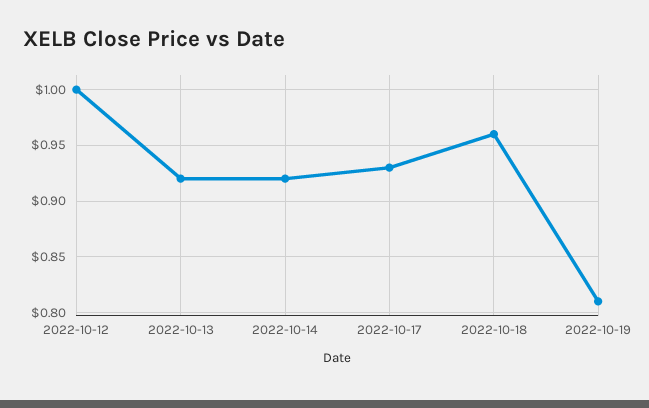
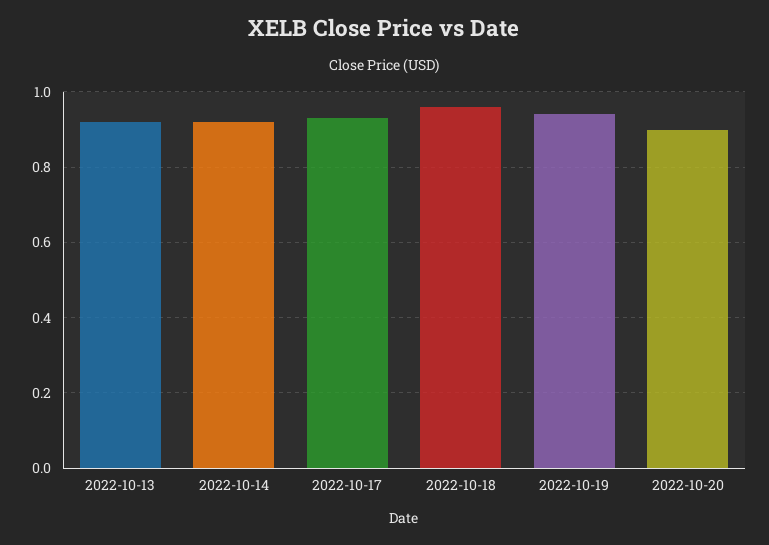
2022-10-12: 1 -> none
2022-10-19: 0.81 -> 0.95
2022-10-20: none -> 0.9

